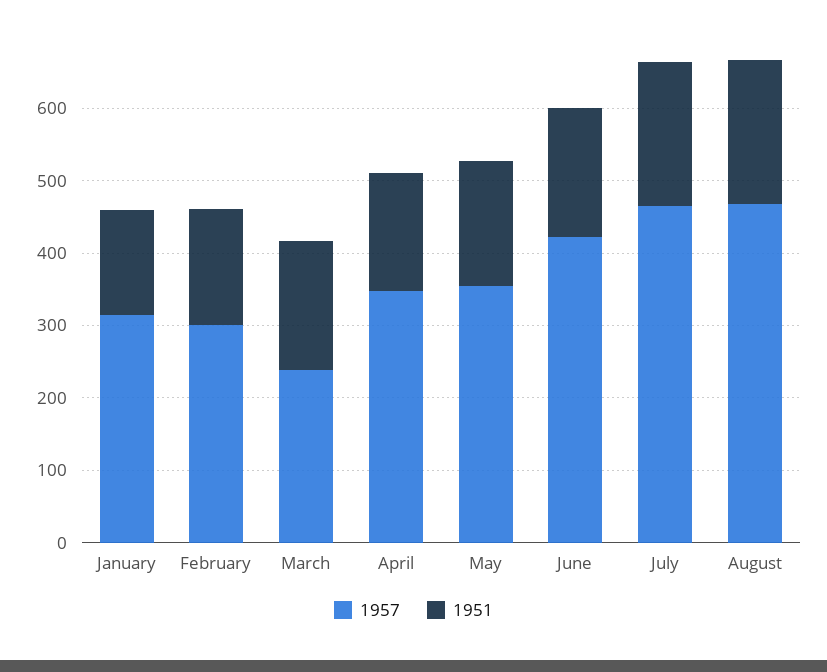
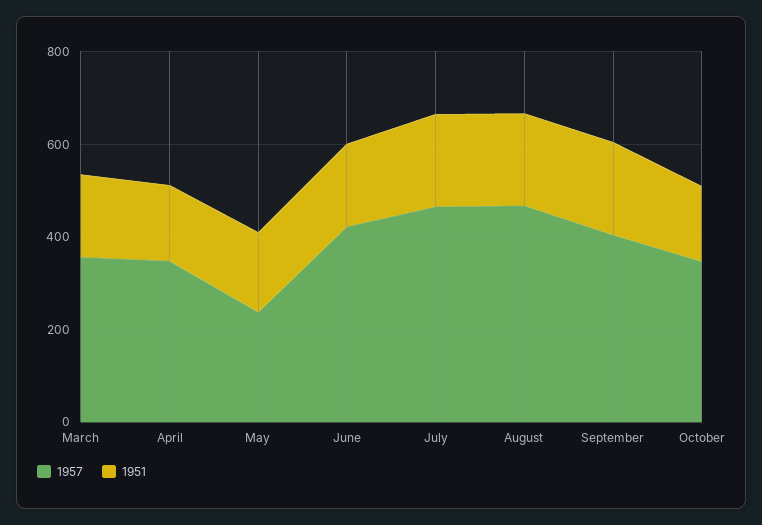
1957, January: 320 -> none
1951, January: 140 -> none
1957, February: 300 -> none
1951, February: 160 -> none
1957, March: 240 -> 350
1957, May: 360 -> 250
1957, September: none -> 400
1951, September: none -> 200
1957, October: none -> 350
1951, October: none -> 150

